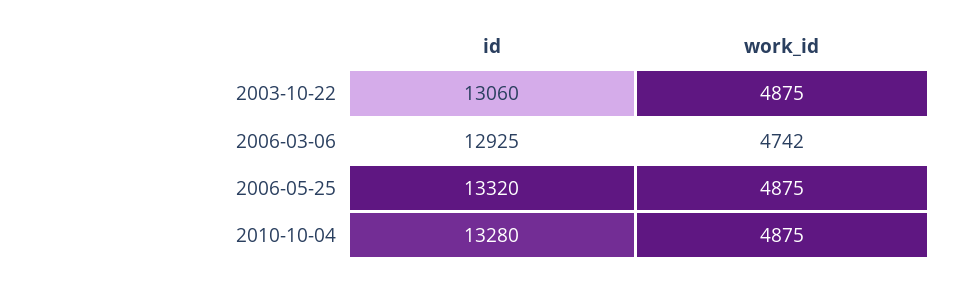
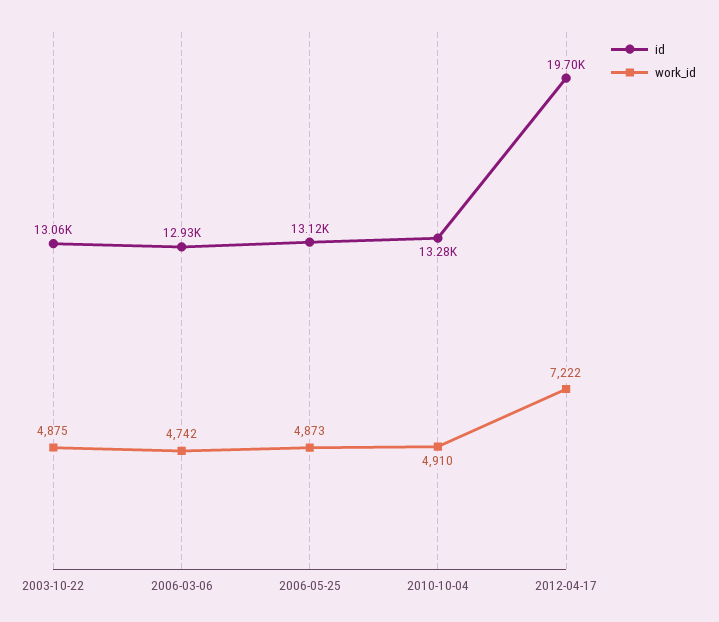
id, 2006-05-25: 13320 -> 13120
work_id, 2006-05-25: 4875 -> 4873
work_id, 2010-10-04: 4875 -> 4910
id, 2012-04-17: none -> 19700
work_id, 2012-04-17: none -> 7222

